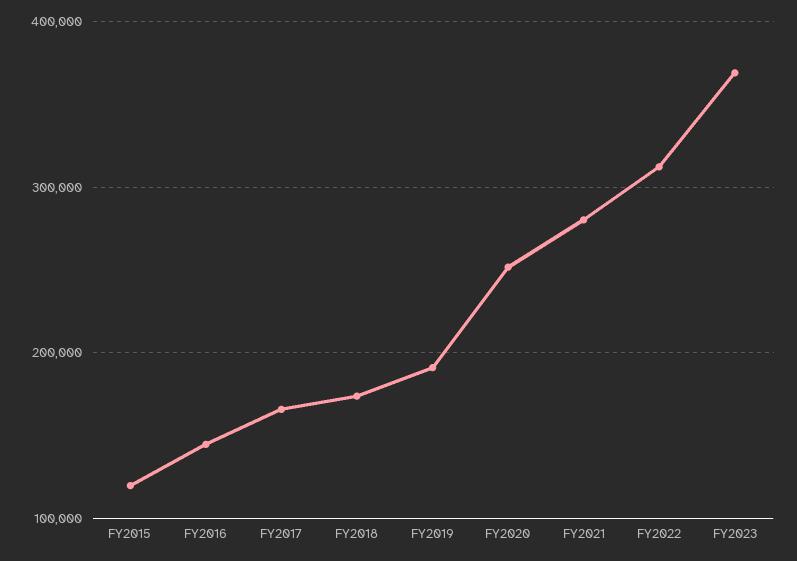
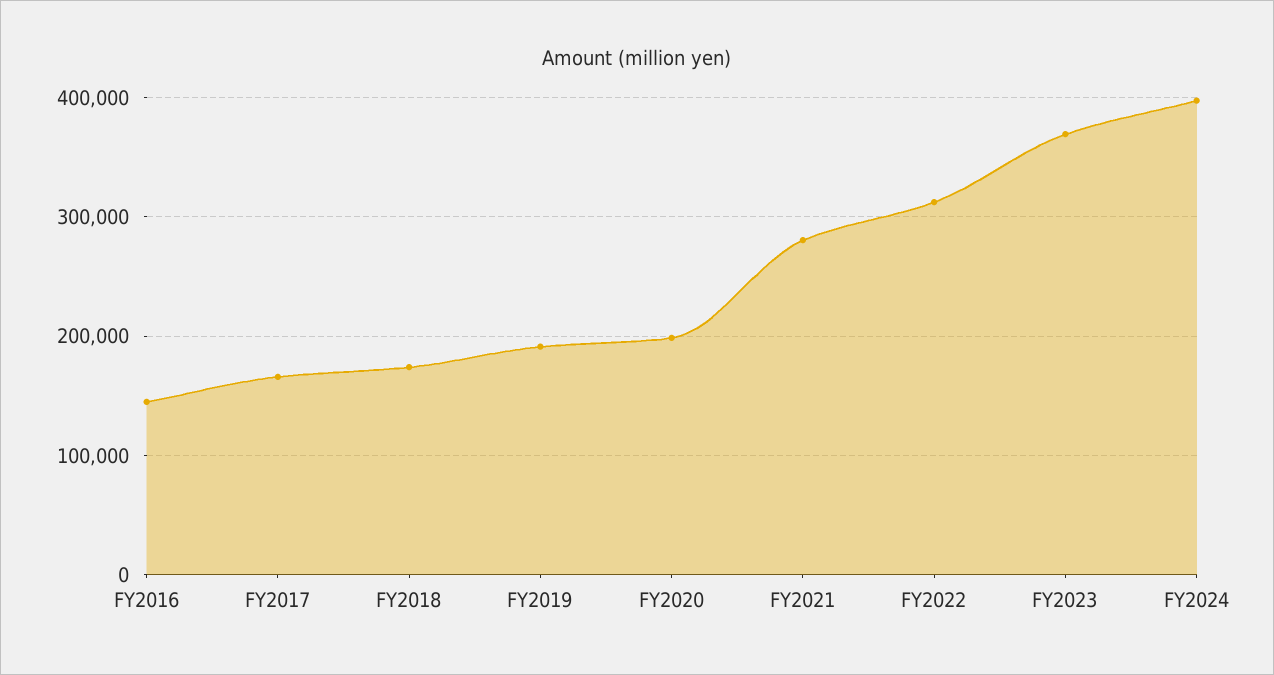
FY2015: 120000 -> none
FY2020: 250000 -> 200000
FY2024: none -> 400000

